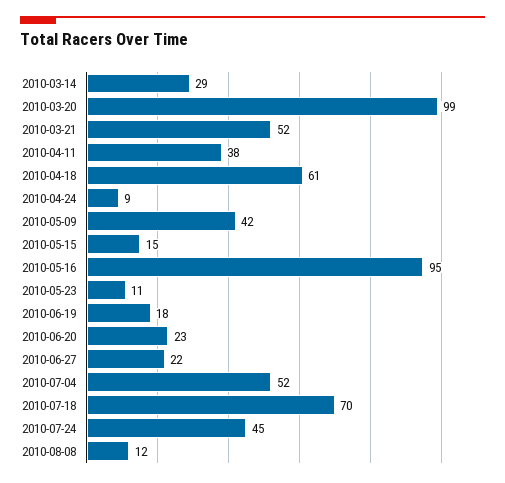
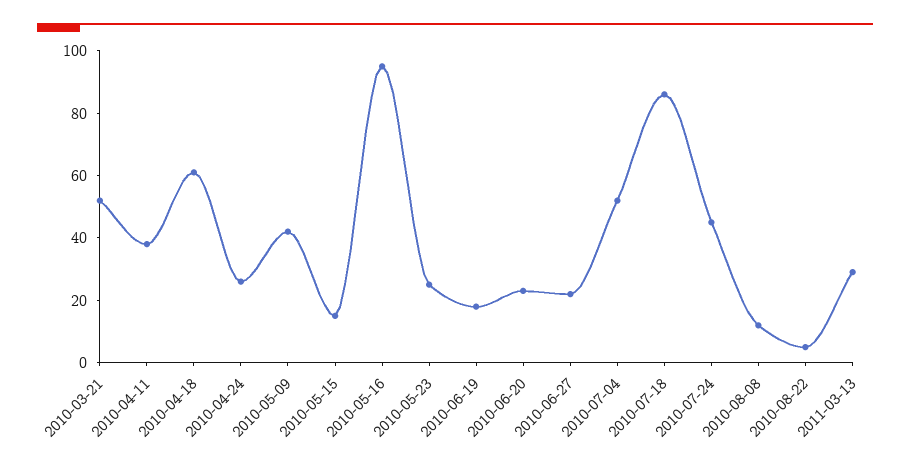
2010-03-14: 29 -> none
2010-03-20: 99 -> none
2010-04-24: 9 -> 25
2010-05-23: 11 -> 25
2010-07-18: 70 -> 85
2010-08-22: none -> 5
2011-03-13: none -> 30

